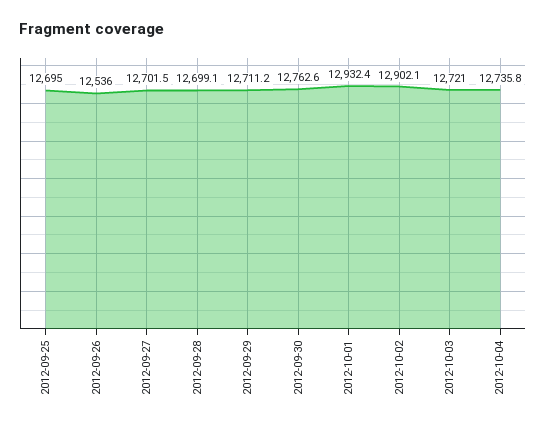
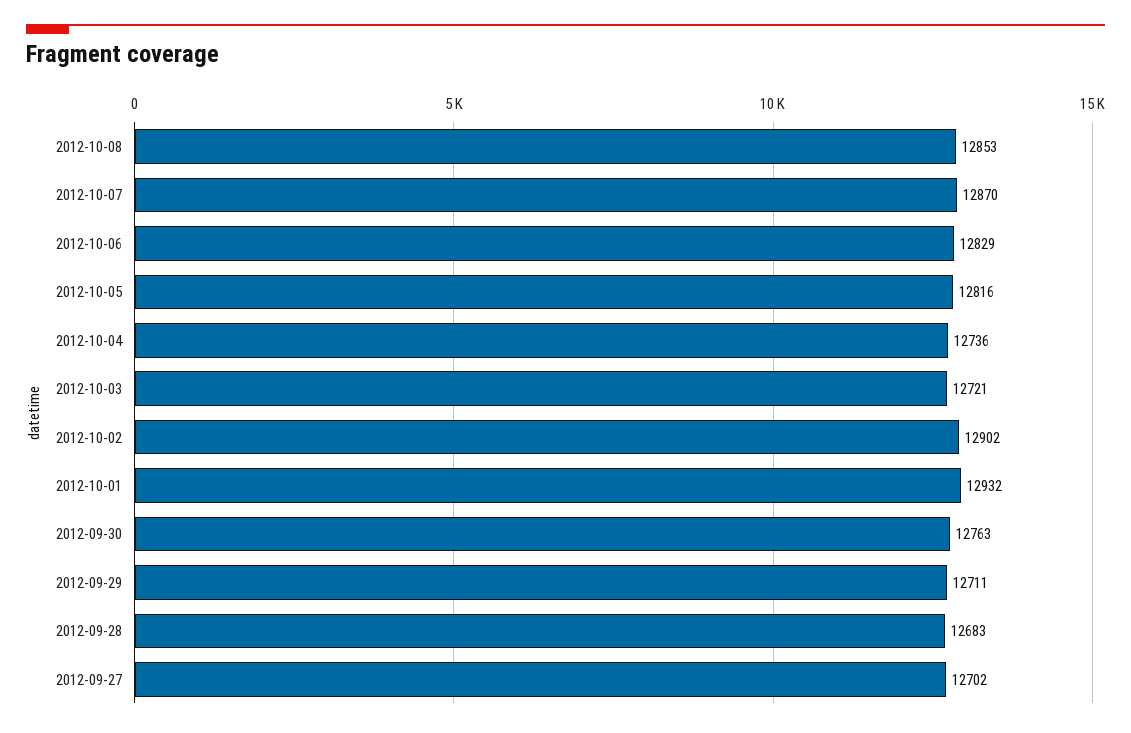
2012-09-25: 12695 -> none
2012-09-26: 12536 -> none
2012-09-28: 12699.1 -> 12683
2012-10-08: none -> 12853
2012-10-07: none -> 12870
2012-10-06: none -> 12829
2012-10-05: none -> 12816

